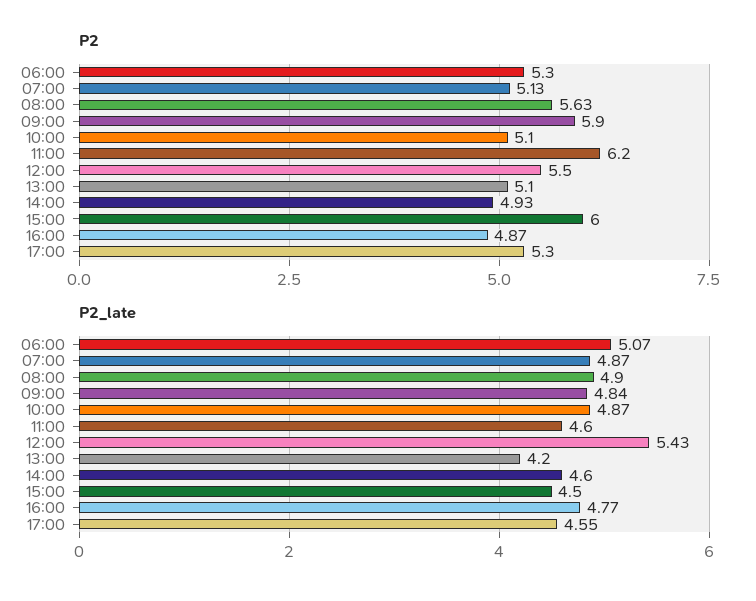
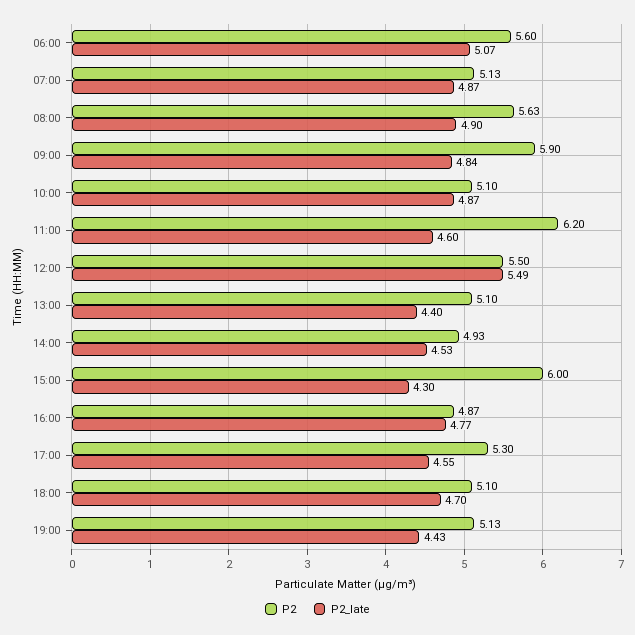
P2, 06:00: 5.3 -> 5.6
P2_late, 12:00: 5.43 -> 5.49
P2_late, 13:00: 4.2 -> 4.4
P2_late, 14:00: 4.6 -> 4.53
P2_late, 15:00: 4.5 -> 4.3
P2, 18:00: none -> 5.1
P2_late, 18:00: none -> 4.7
P2, 19:00: none -> 5.13
P2_late, 19:00: none -> 4.43

